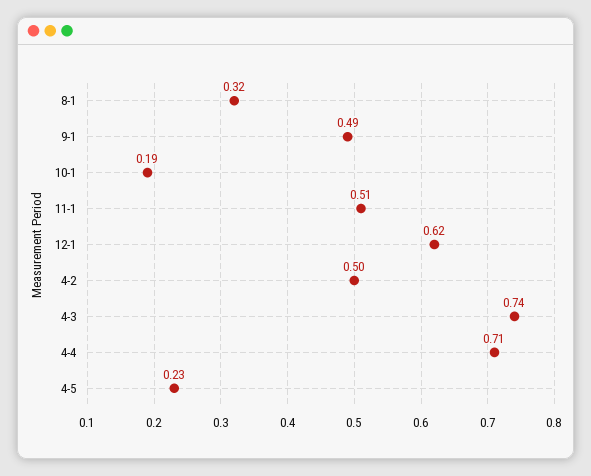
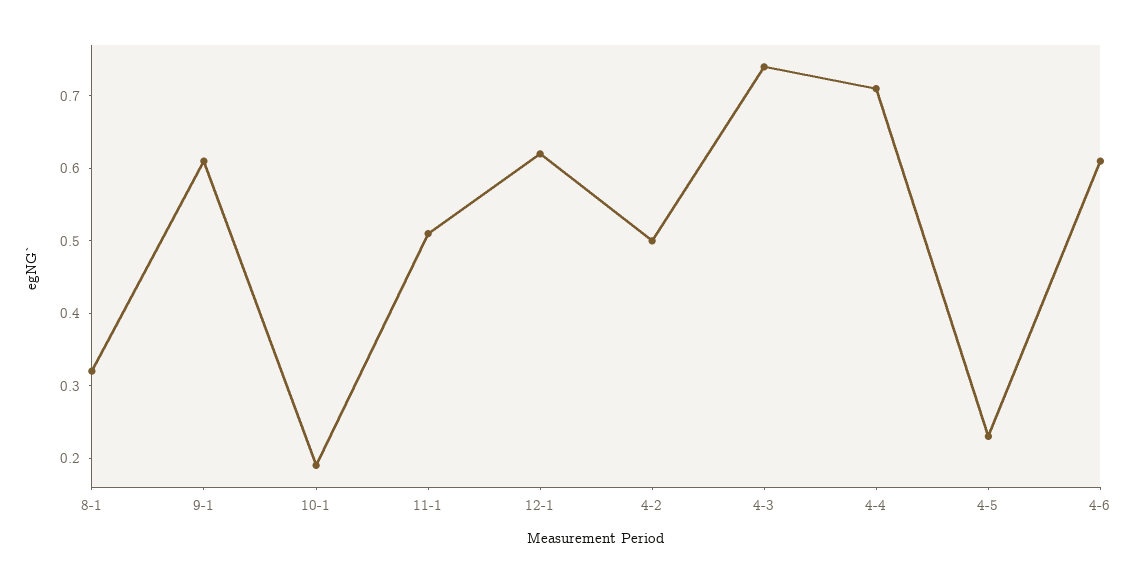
9-1: 0.49 -> 0.6
4-6: none -> 0.6

